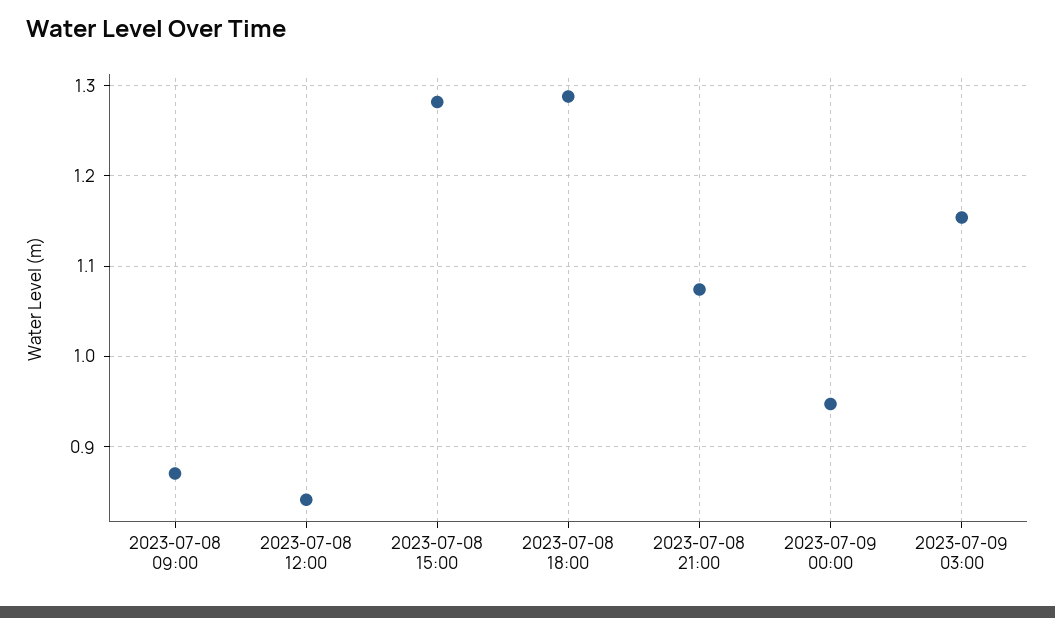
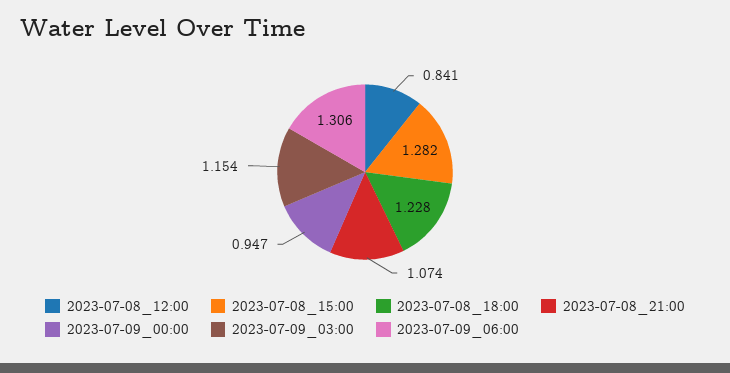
2023-07-08 09:00: 0.87 -> none
2023-07-08 18:00: 1.29 -> 1.228
2023-07-09_06:00: none -> 1.306

